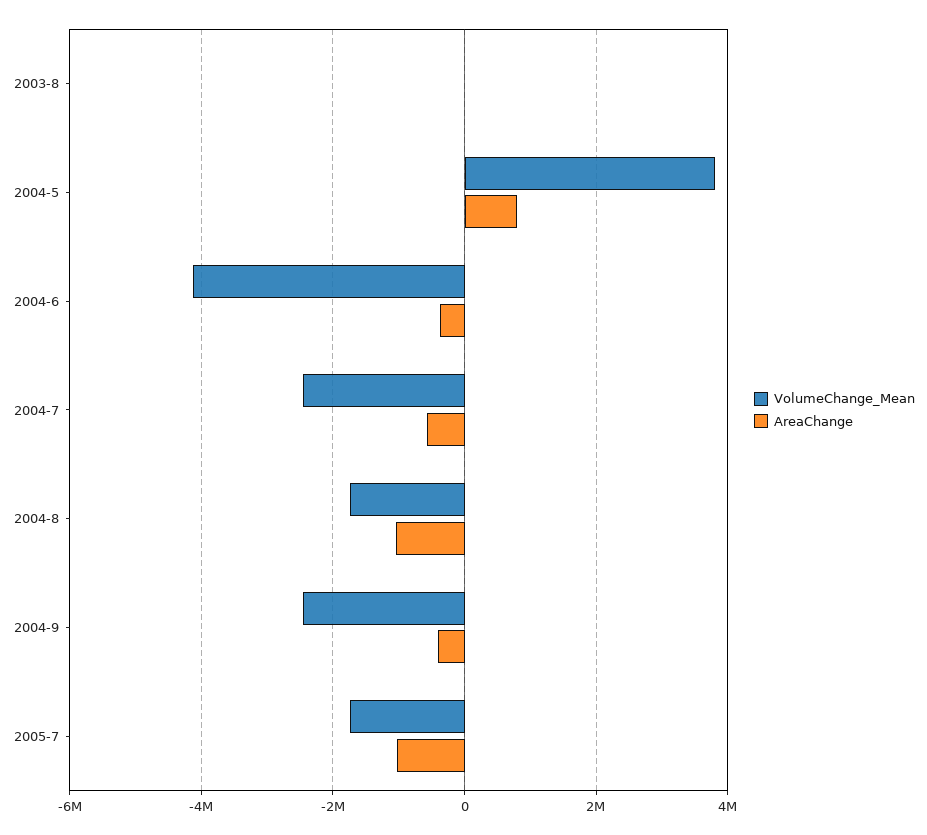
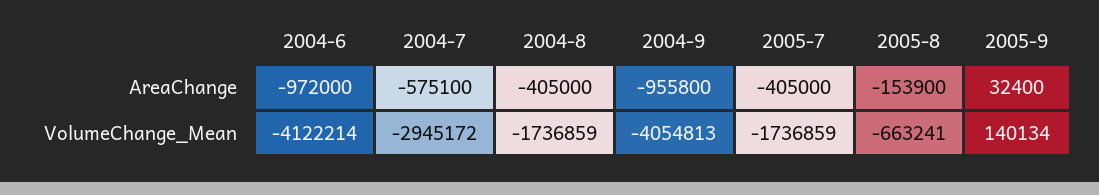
VolumeChange_Mean, 2003-8: 0 -> none
AreaChange, 2003-8: 0 -> none
VolumeChange_Mean, 2004-5: 3800000 -> none
AreaChange, 2004-5: 800000 -> none
AreaChange, 2004-6: -400000 -> -972000
VolumeChange_Mean, 2004-7: -2400000 -> -2945172
AreaChange, 2004-8: -1000000 -> -405000
VolumeChange_Mean, 2004-9: -2400000 -> -4054813
AreaChange, 2004-9: -400000 -> -955800
AreaChange, 2005-7: -1000000 -> -405000
AreaChange, 2005-8: none -> -153900
AreaChange, 2005-9: none -> 32400
VolumeChange_Mean, 2005-8: none -> -663241
VolumeChange_Mean, 2005-9: none -> 140134

